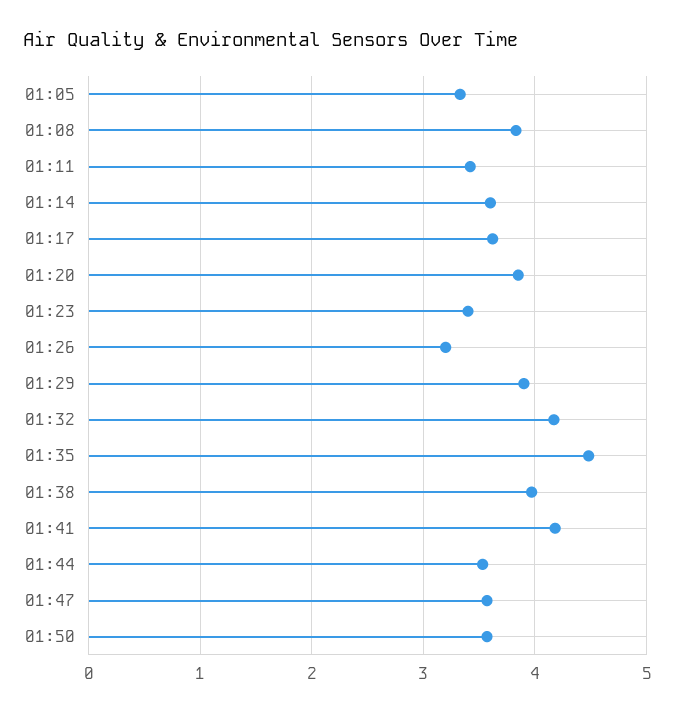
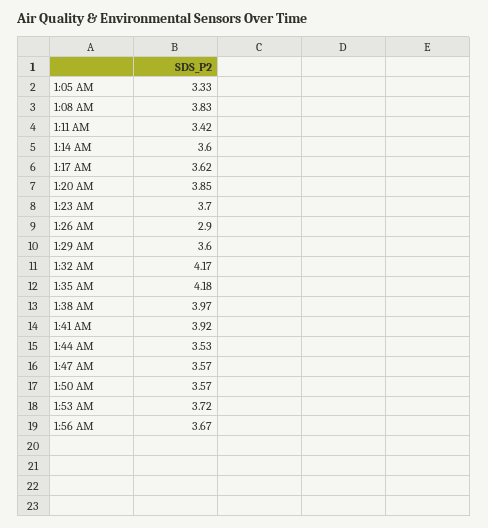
01:23: 3.4 -> 3.7
01:26: 3.2 -> 2.9
01:29: 3.9 -> 3.6
01:35: 4.5 -> 4.18
01:41: 4.2 -> 3.92
1:53 AM: none -> 3.72
1:56 AM: none -> 3.67

